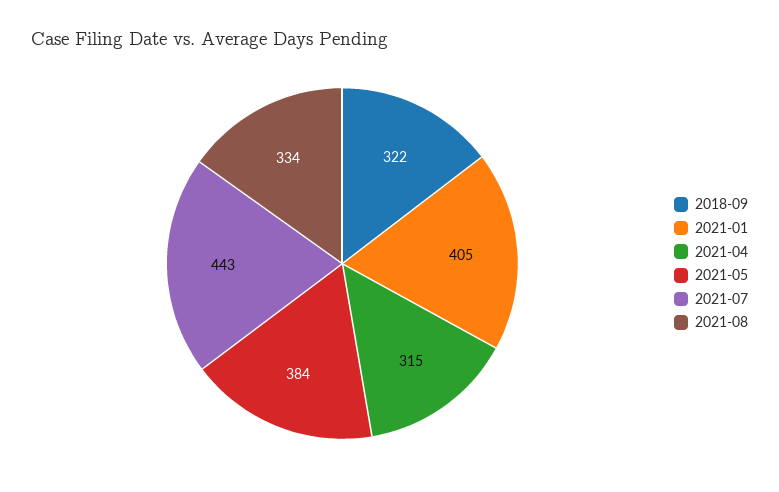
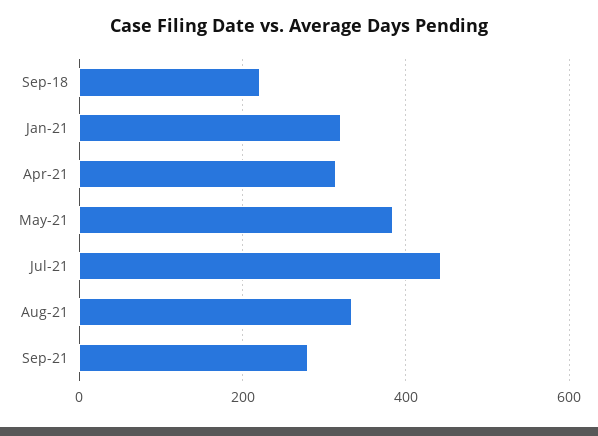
2018-09: 322 -> 220
2021-01: 405 -> 320
Sep-21: none -> 280

